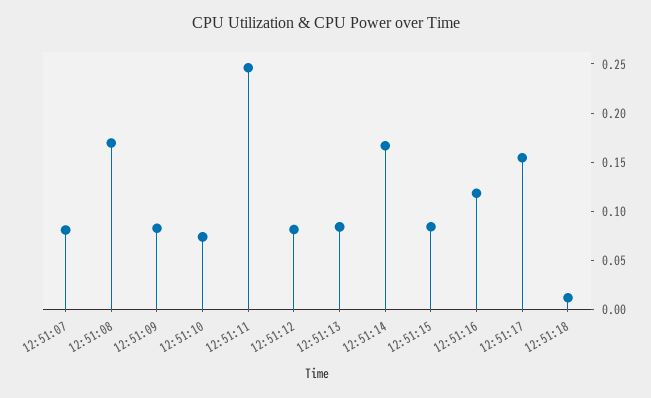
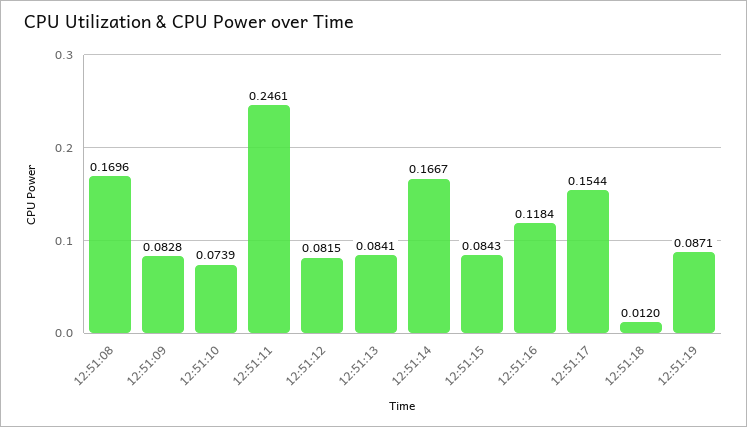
12:51:07: 0.08 -> none
12:51:19: none -> 0.0871

